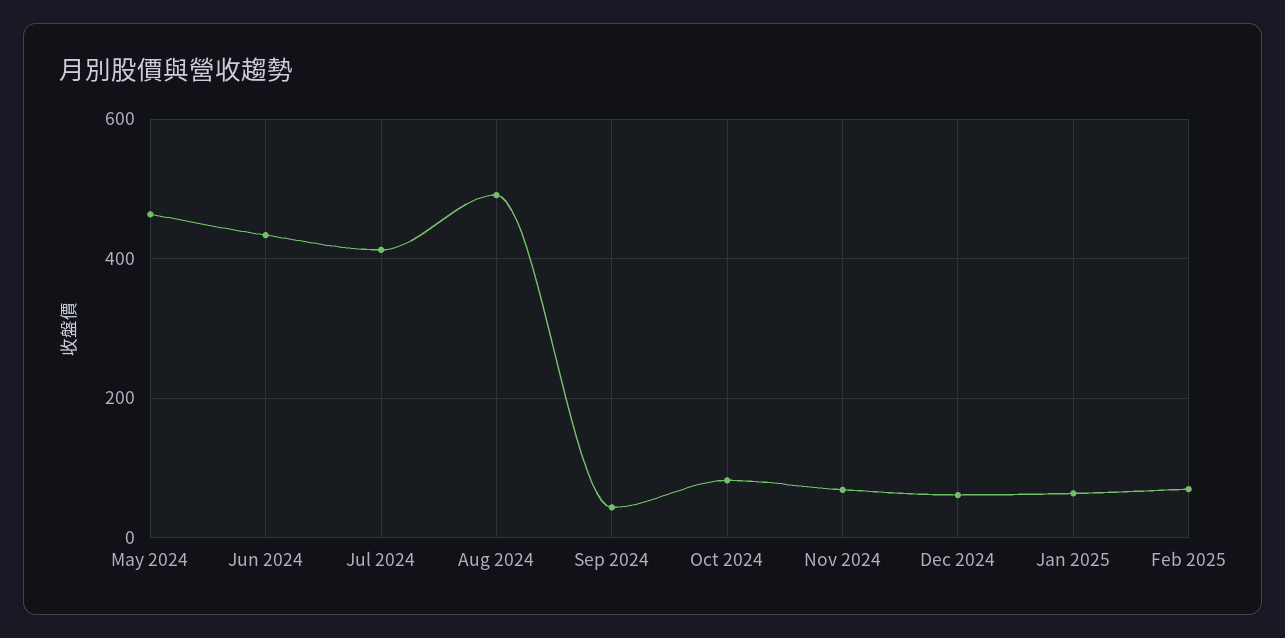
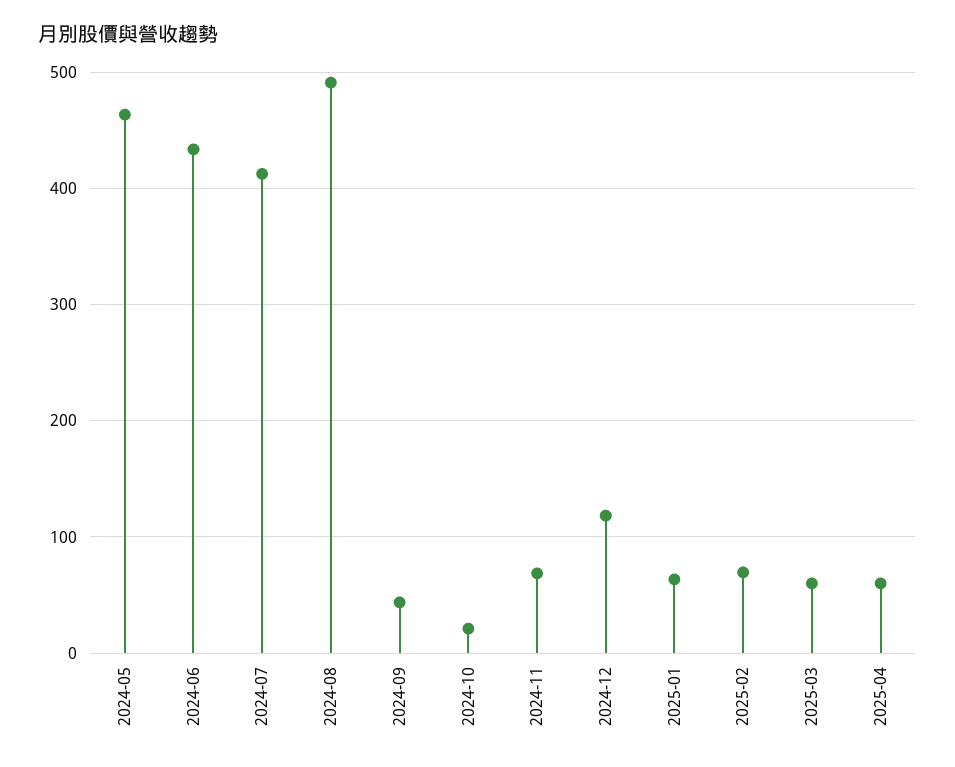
Oct 2024: 80 -> 20
Dec 2024: 60 -> 120
2025-03: none -> 60
2025-04: none -> 60

